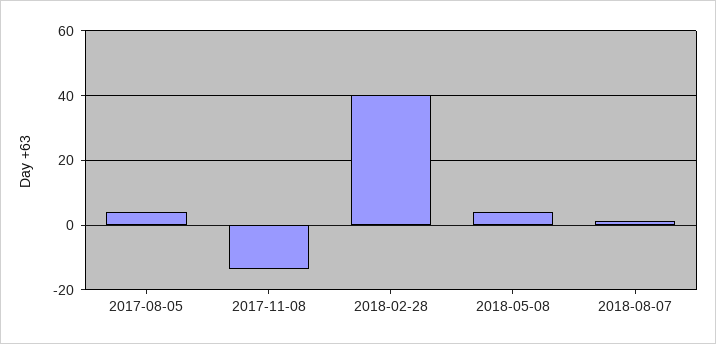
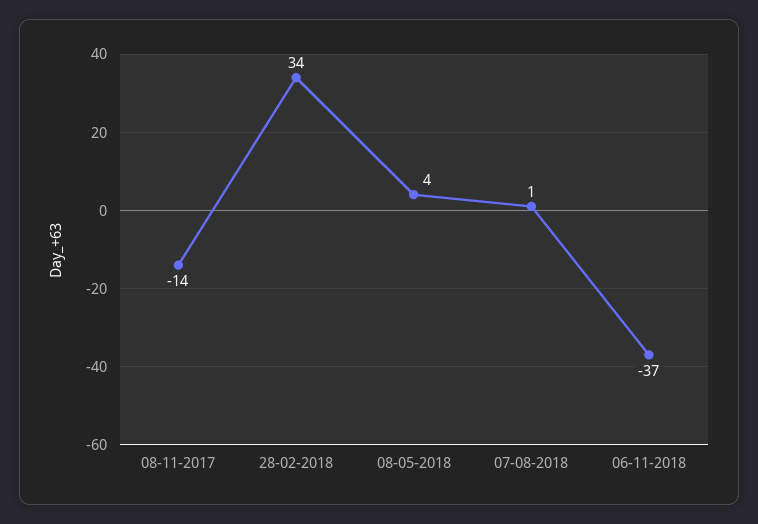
2017-08-05: 4 -> none
2018-02-28: 40 -> 34
06-11-2018: none -> -37

